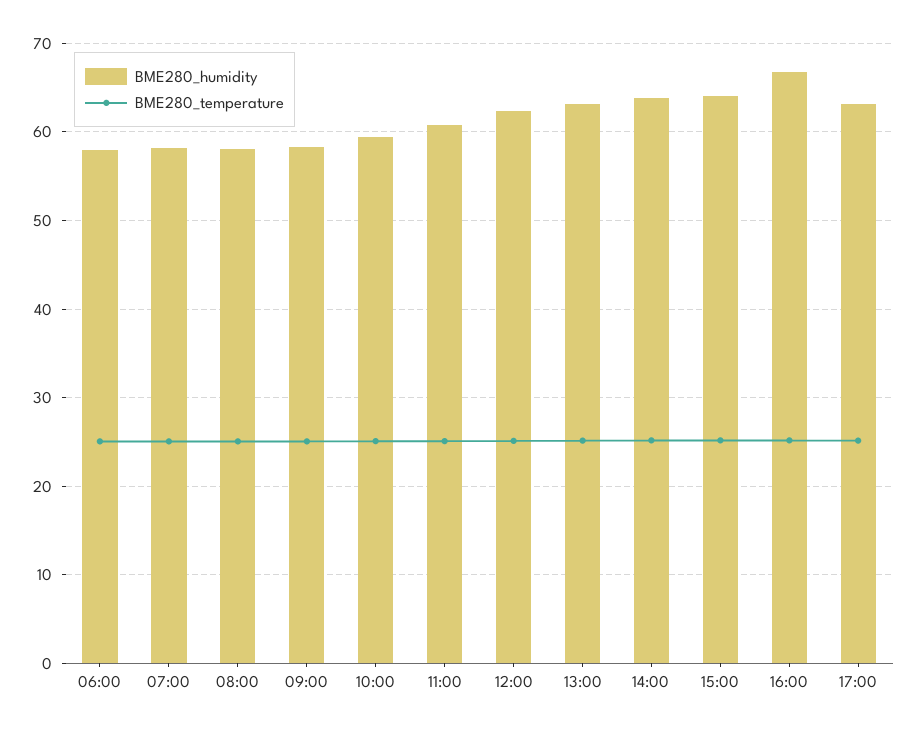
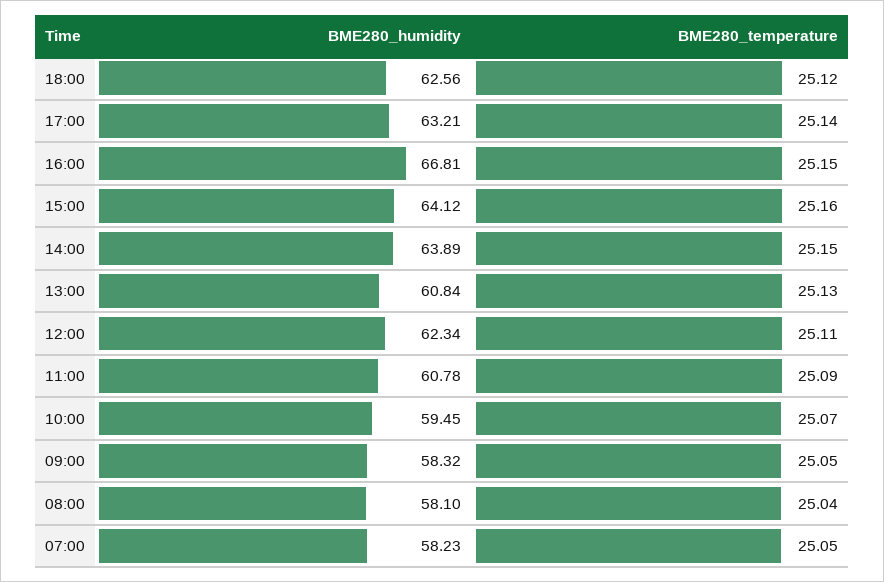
BME280_humidity, 06:00: 58 -> none
BME280_temperature, 06:00: 25 -> none
BME280_humidity, 13:00: 63 -> 60.84
BME280_humidity, 18:00: none -> 62.56
BME280_temperature, 18:00: none -> 25.12

